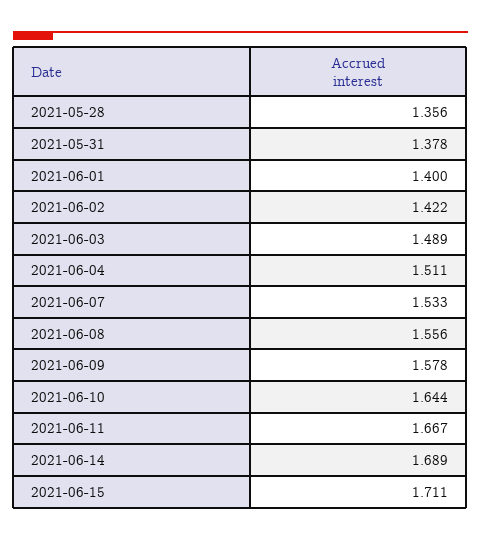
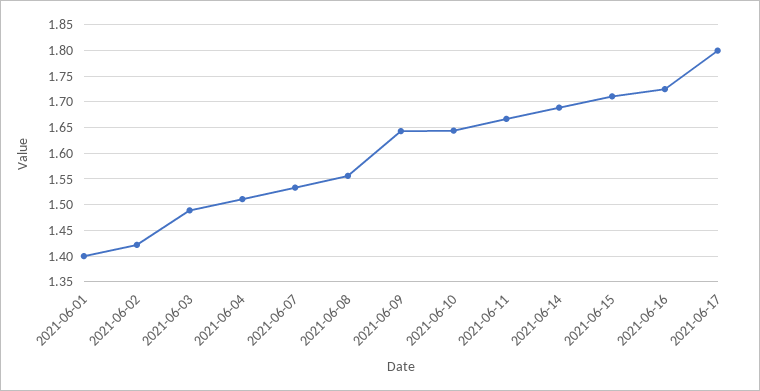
2021-05-28: 1.356 -> none
2021-05-31: 1.378 -> none
2021-06-09: 1.578 -> 1.65
2021-06-16: none -> 1.725
2021-06-17: none -> 1.8

